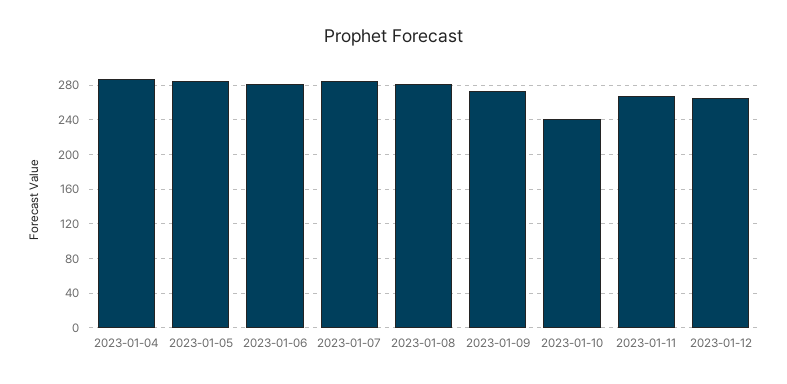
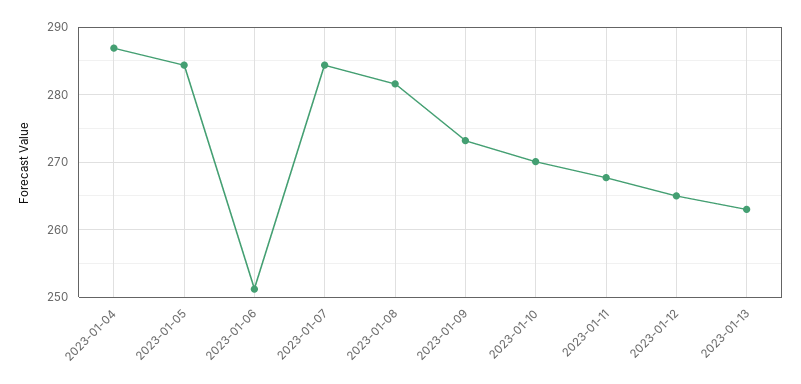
2023-01-06: 280 -> 251
2023-01-10: 240 -> 270
2023-01-13: none -> 263

